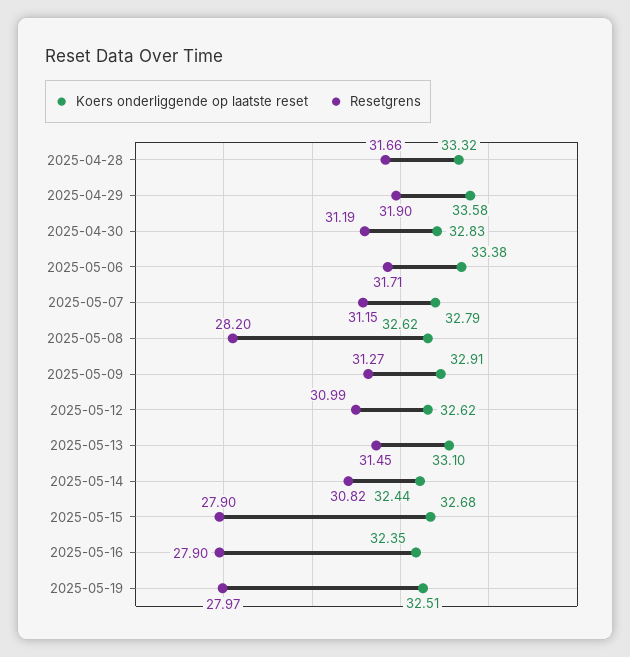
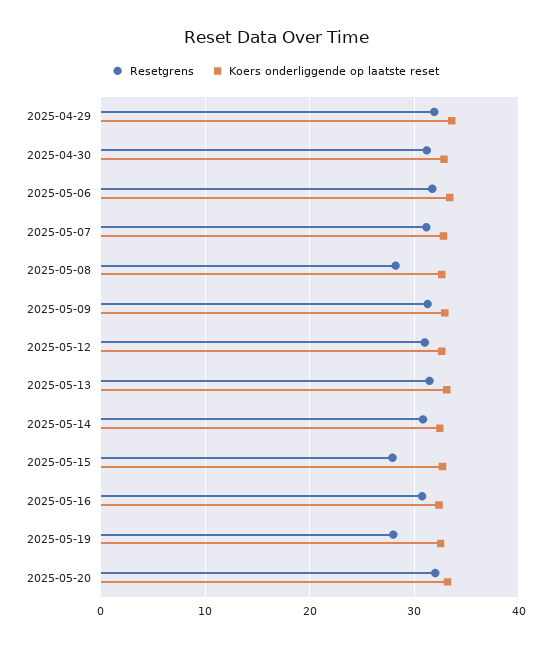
Koers onderliggende op laatste reset, 2025-04-28: 33.32 -> none
Resetgrens, 2025-04-28: 31.66 -> none
Resetgrens, 2025-05-16: 27.9 -> 31
Resetgrens, 2025-05-20: none -> 32
Koers onderliggende op laatste reset, 2025-05-20: none -> 33

